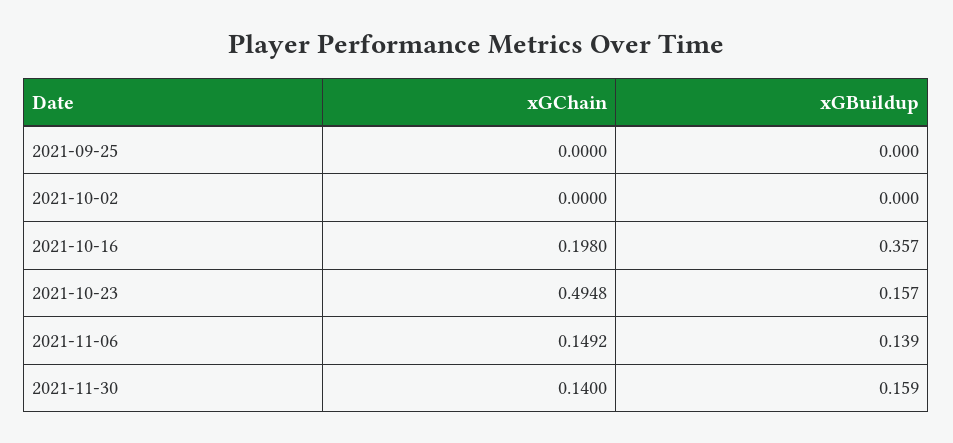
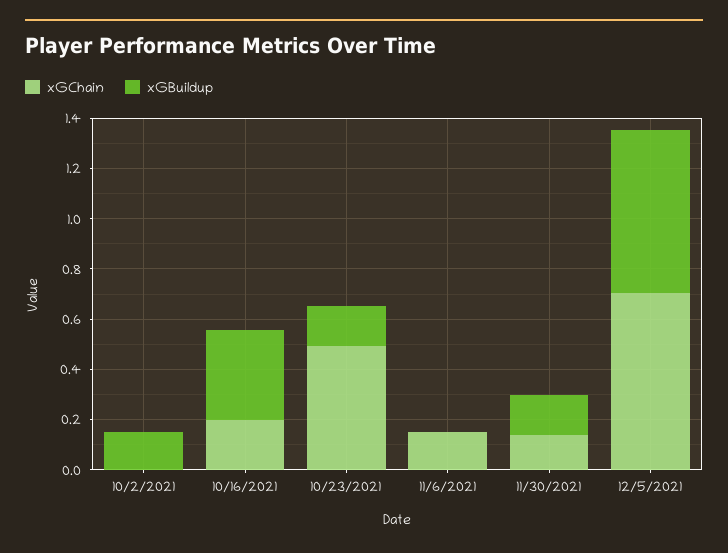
xGChain, 2021-09-25: 0 -> none
xGBuildup, 2021-09-25: 0 -> none
xGBuildup, 2021-10-02: 0 -> 0.15
xGBuildup, 2021-11-06: 0.139 -> 0
xGChain, 12/5/2021: none -> 0.7
xGBuildup, 12/5/2021: none -> 0.65

